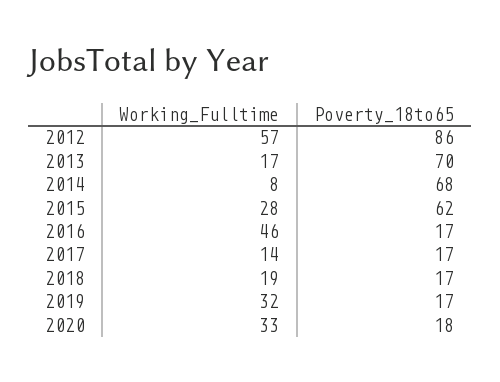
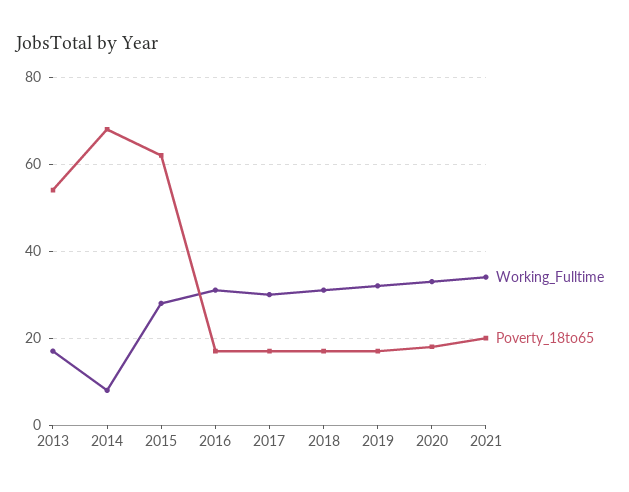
Working_Fulltime, 2012: 57 -> none
Poverty_18to65, 2012: 86 -> none
Poverty_18to65, 2013: 70 -> 55
Working_Fulltime, 2016: 46 -> 30
Working_Fulltime, 2017: 14 -> 30
Working_Fulltime, 2018: 19 -> 30
Working_Fulltime, 2021: none -> 35
Poverty_18to65, 2021: none -> 20

